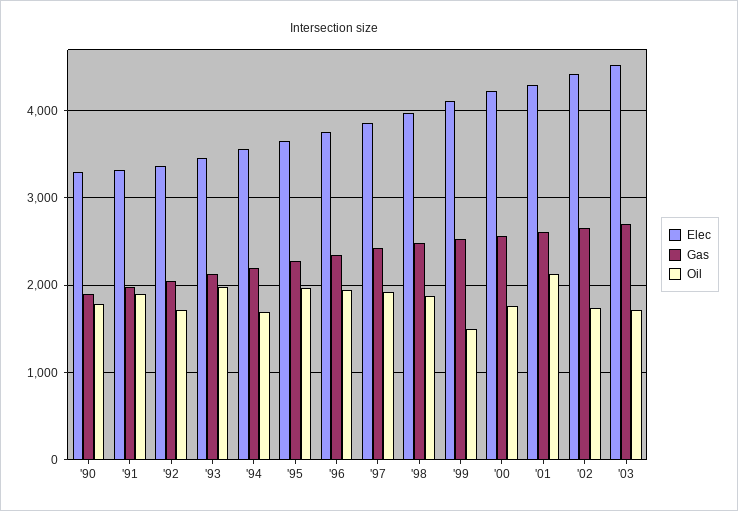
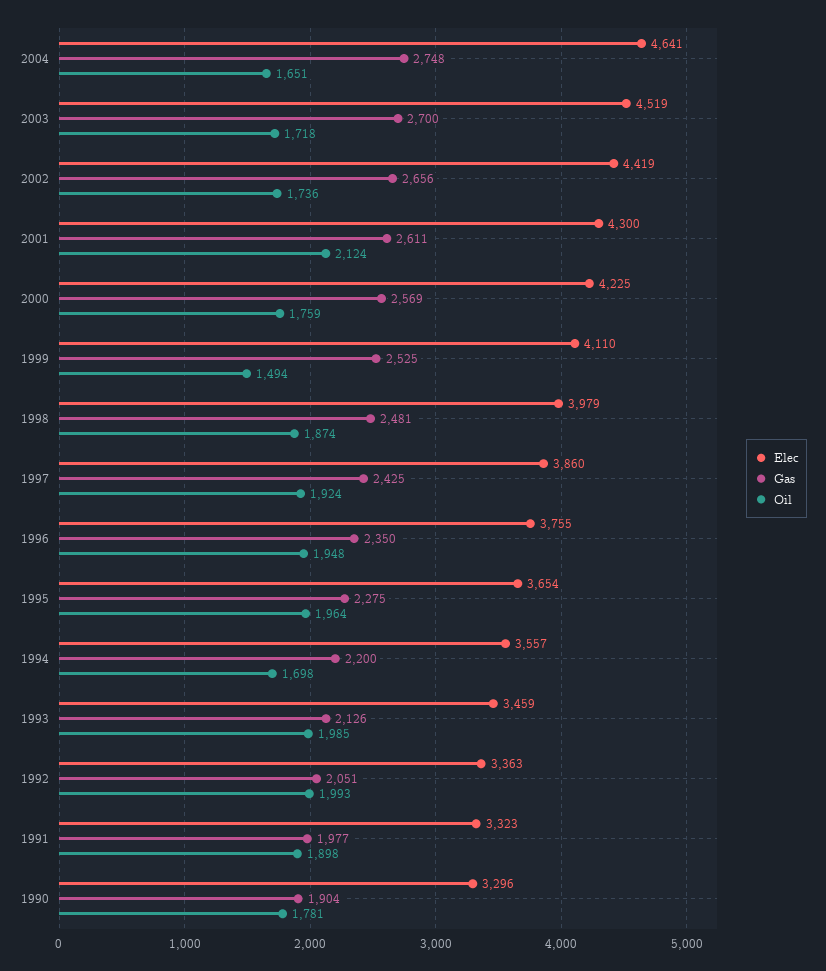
Oil, '92: 1700 -> 1993
Elec, 2004: none -> 4641
Gas, 2004: none -> 2748
Oil, 2004: none -> 1651

